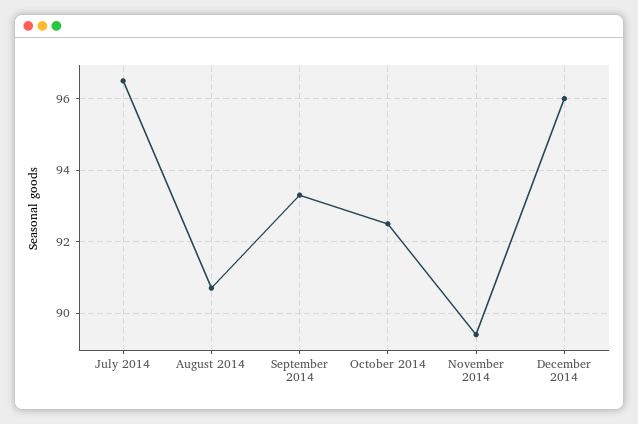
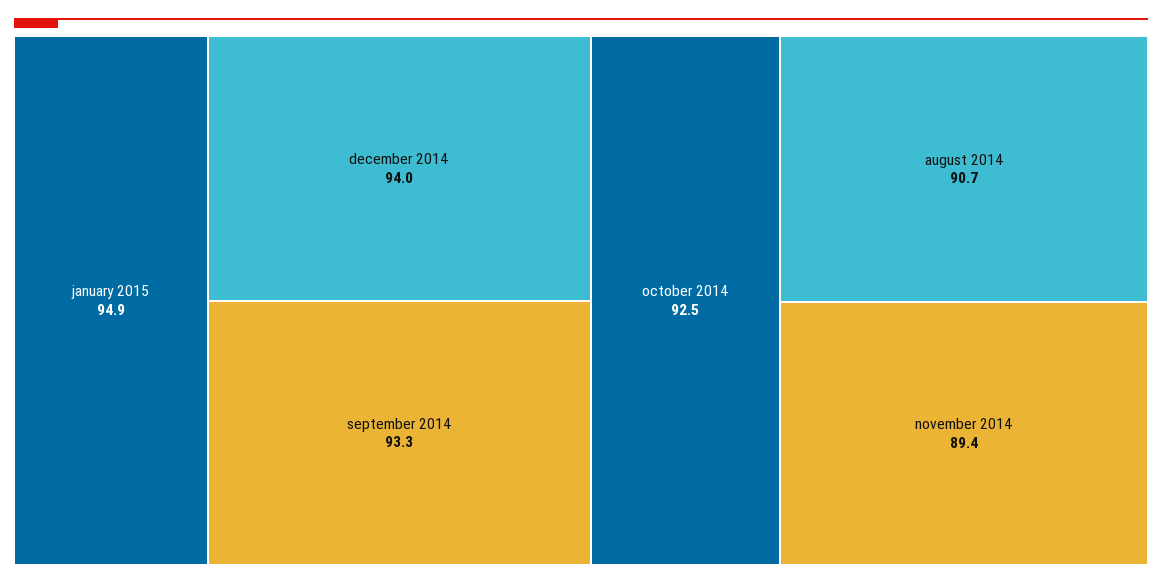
July 2014: 96.5 -> none
December 2014: 96 -> 94
january 2015: none -> 94.9

